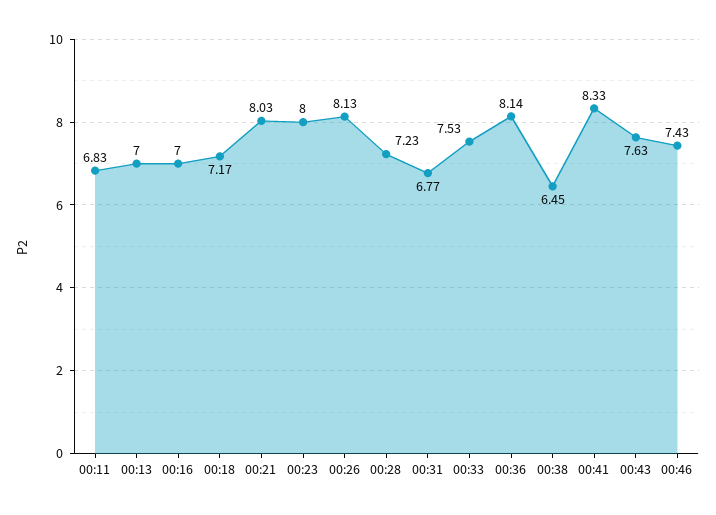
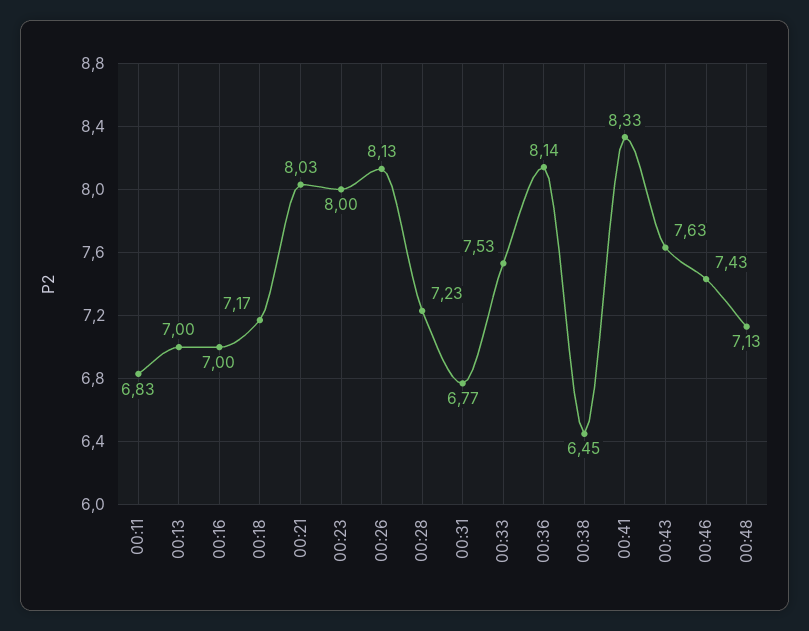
00:48: none -> 7.13

